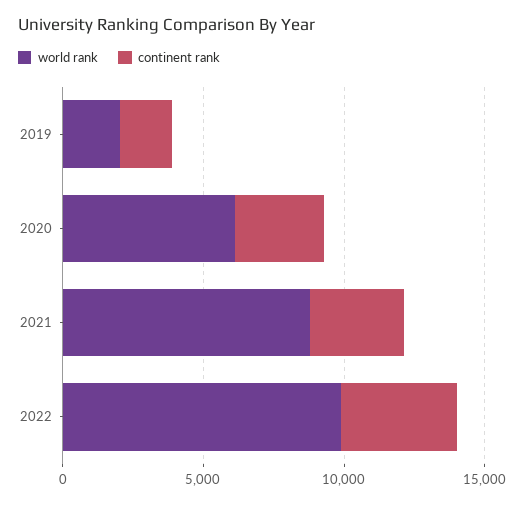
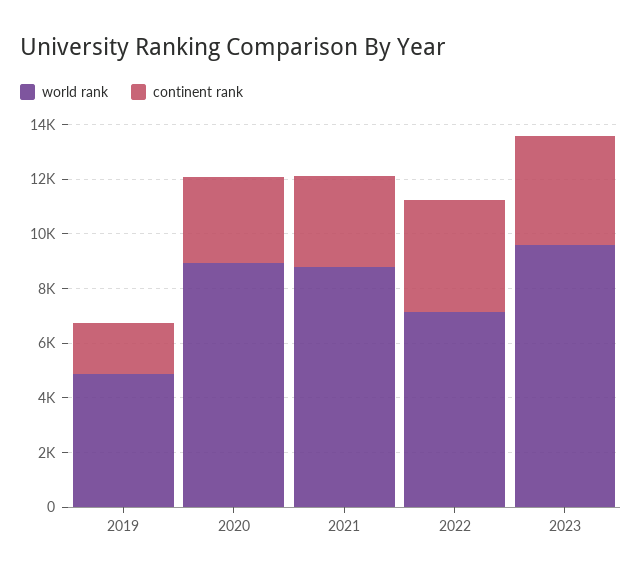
world rank, 2019: 2000 -> 5000
world rank, 2020: 6000 -> 9000
world rank, 2022: 10000 -> 7000
world rank, 2023: none -> 9500
continent rank, 2023: none -> 4000

